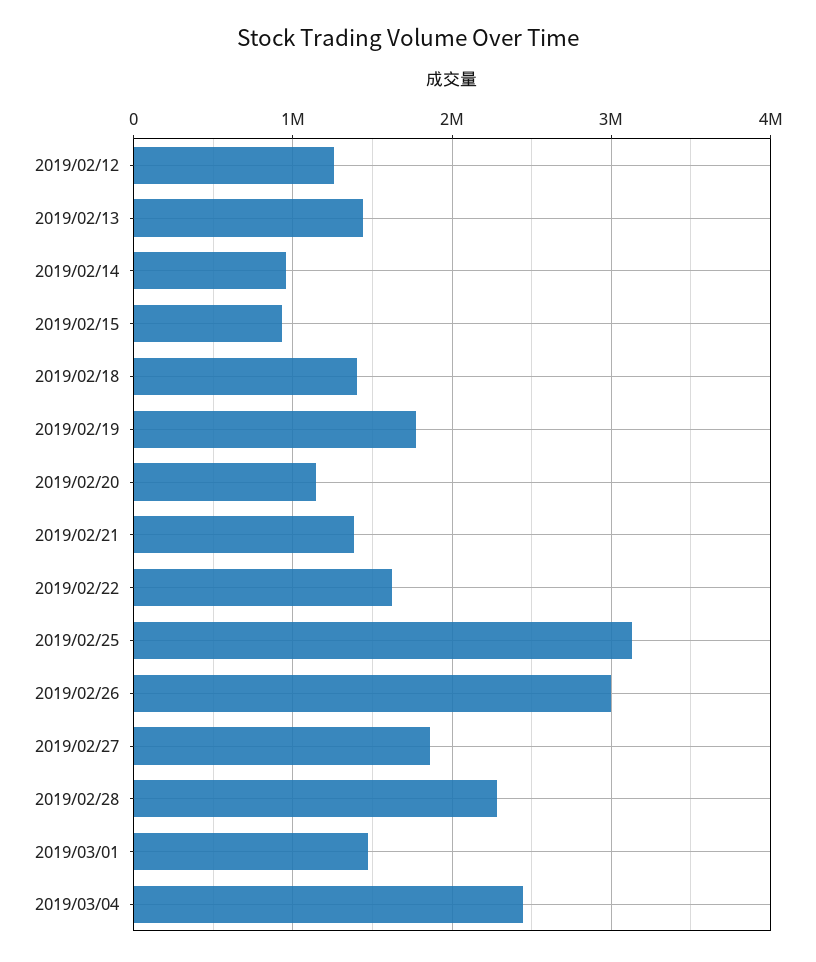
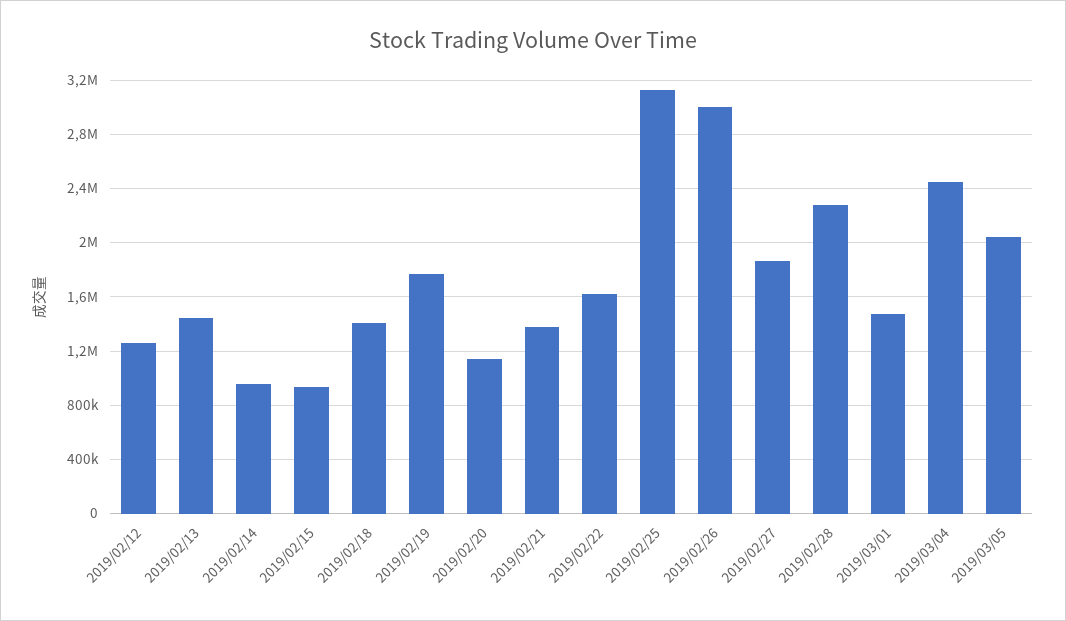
2019/03/05: none -> 2050000

